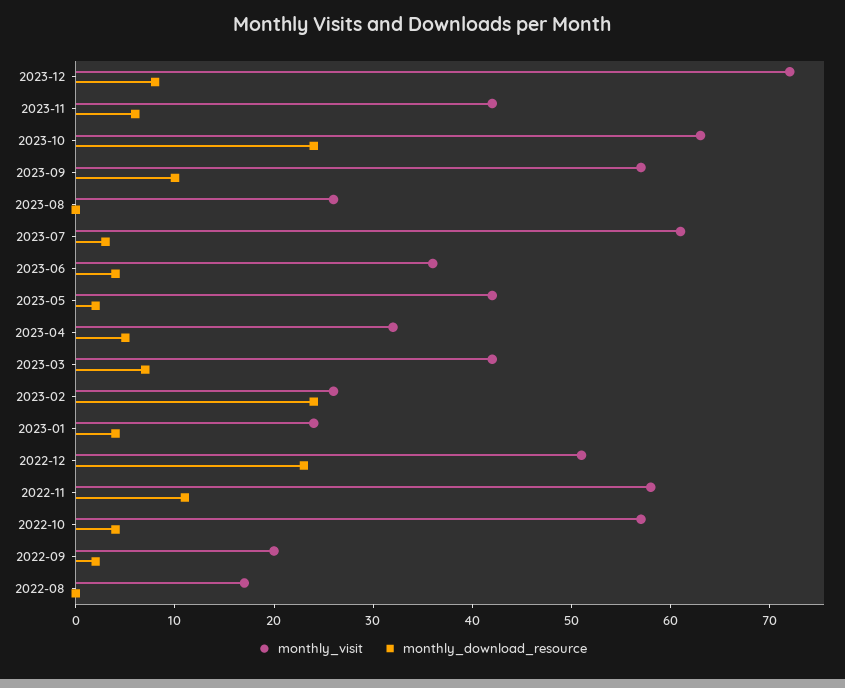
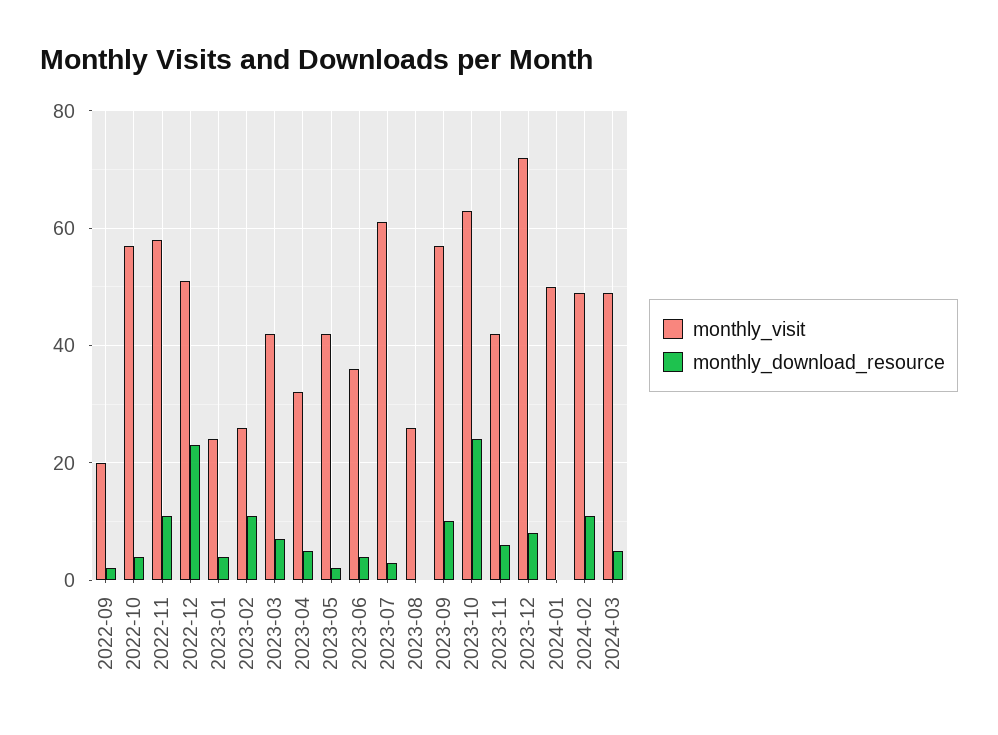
monthly_download_resource, 2023-02: 24 -> 10
monthly_visit, 2022-08: 17 -> none
monthly_download_resource, 2022-08: 0 -> none
monthly_visit, 2024-01: none -> 50
monthly_download_resource, 2024-01: none -> 0
monthly_visit, 2024-02: none -> 50
monthly_download_resource, 2024-02: none -> 10
monthly_visit, 2024-03: none -> 50
monthly_download_resource, 2024-03: none -> 5

